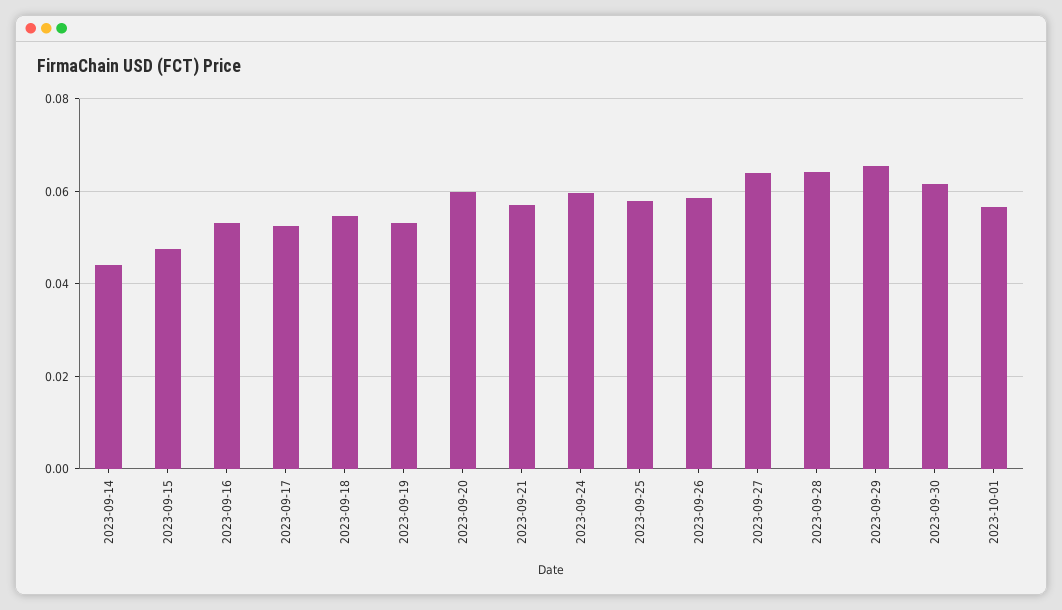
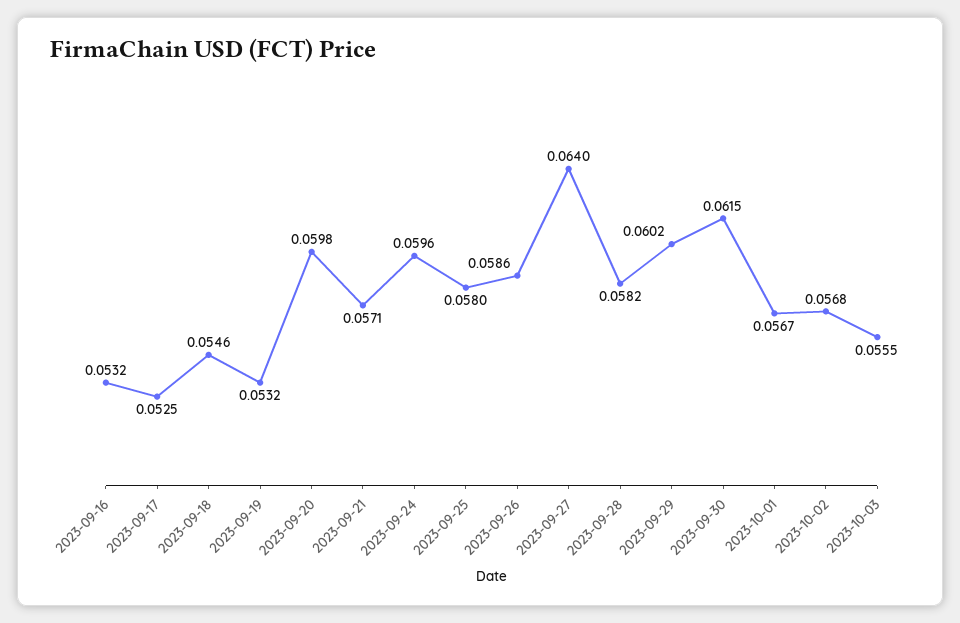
2023-09-14: 0.044 -> none
2023-09-15: 0.048 -> none
2023-09-28: 0.064 -> 0.0582
2023-09-29: 0.066 -> 0.0602
2023-10-02: none -> 0.0568
2023-10-03: none -> 0.0555

